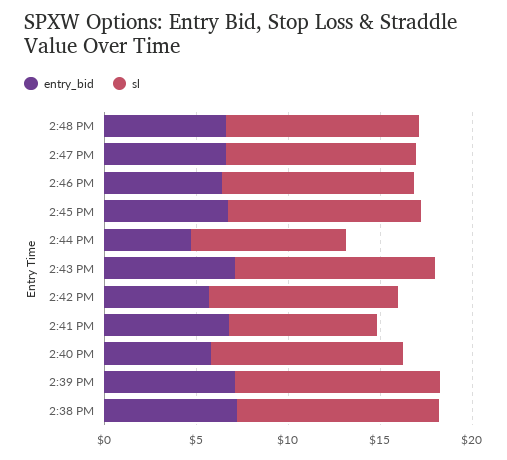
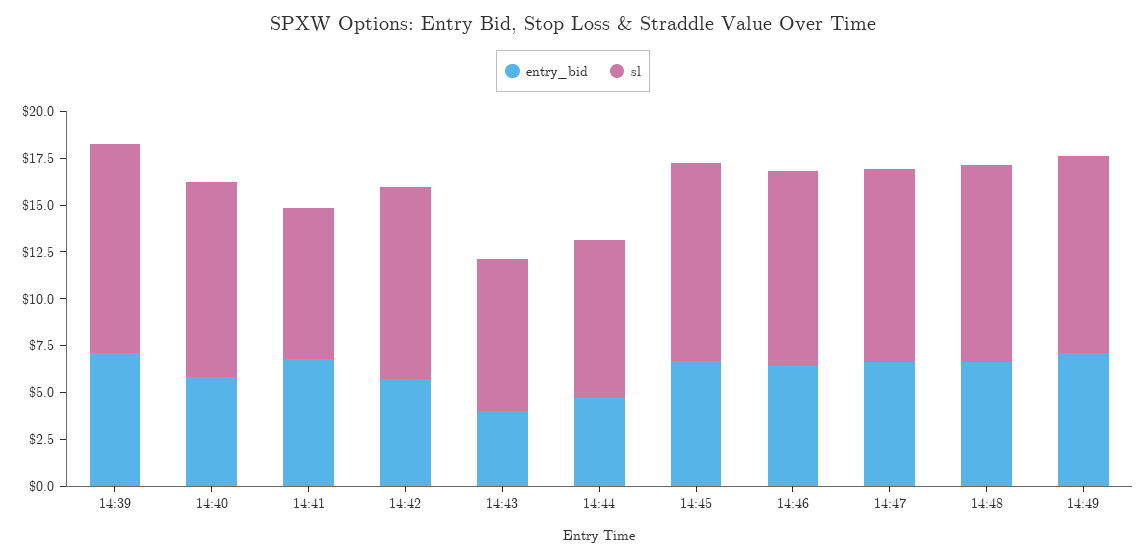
entry_bid, 2:43 PM: 7 -> 4
sl, 2:43 PM: 11 -> 8
entry_bid, 2:38 PM: 7 -> none
sl, 2:38 PM: 11 -> none
entry_bid, 14:49: none -> 7
sl, 14:49: none -> 10.5

